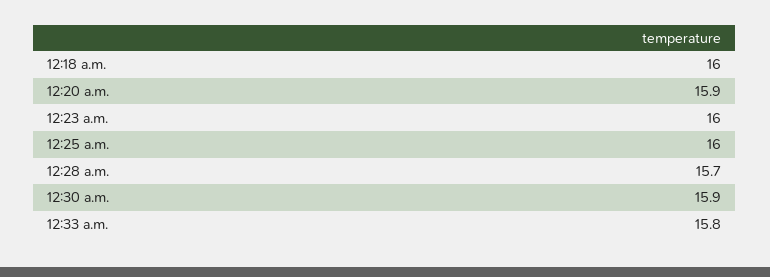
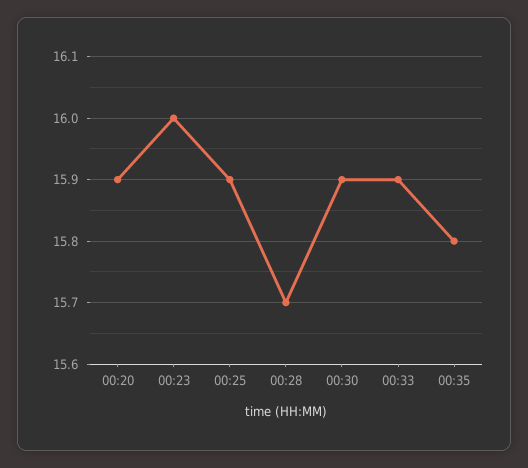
12:18 a.m.: 16 -> none
12:25 a.m.: 16 -> 15.9
12:33 a.m.: 15.8 -> 15.9
00:35: none -> 15.8

